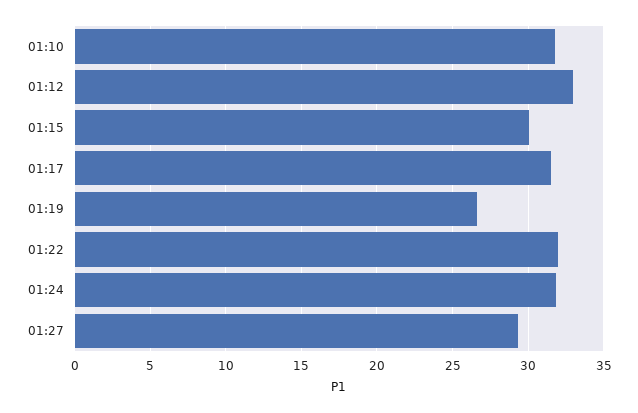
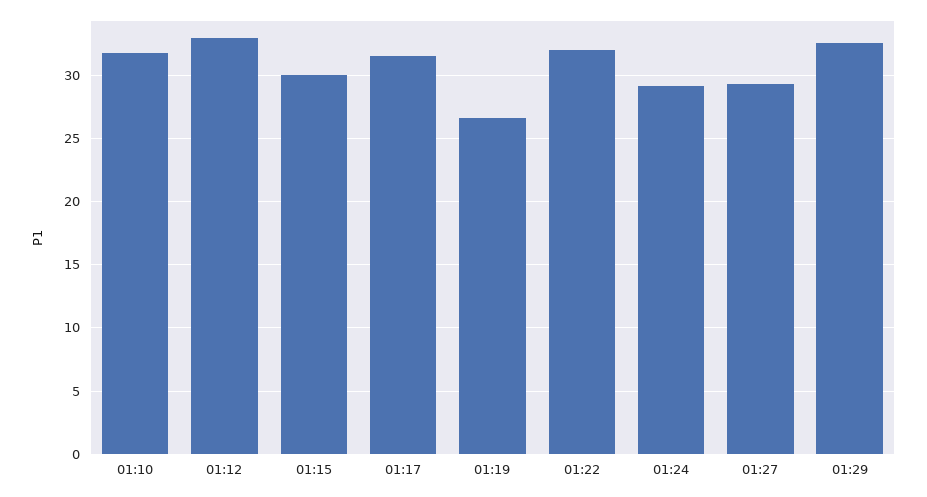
01:24: 32 -> 29
01:29: none -> 32.5

